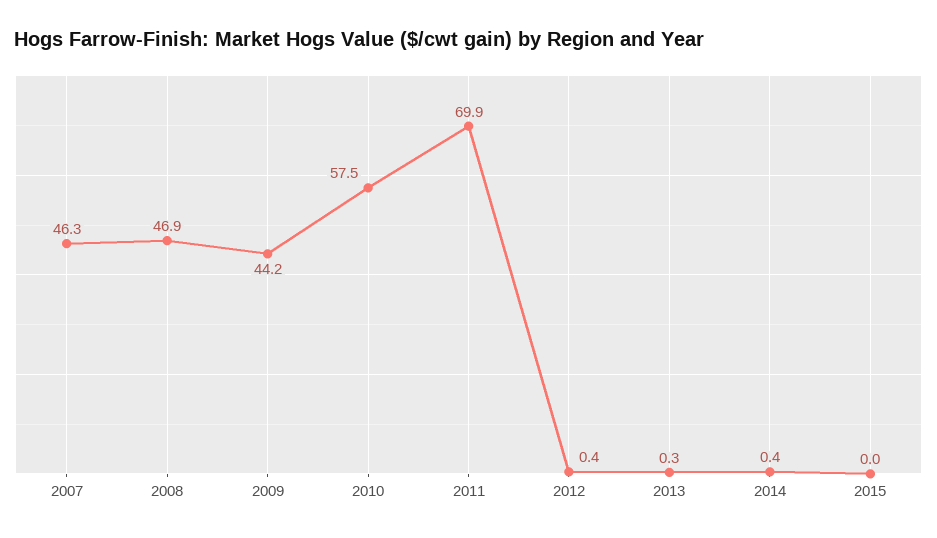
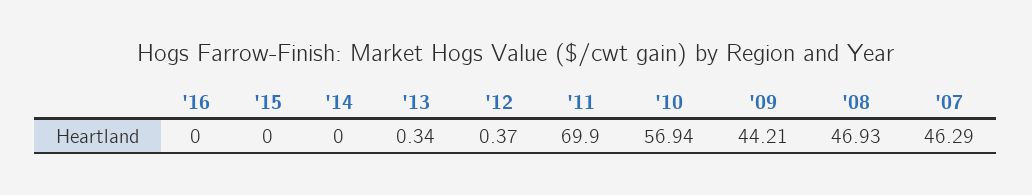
2010: 57.5 -> 56.94
2014: 0.4 -> 0
'16: none -> 0

